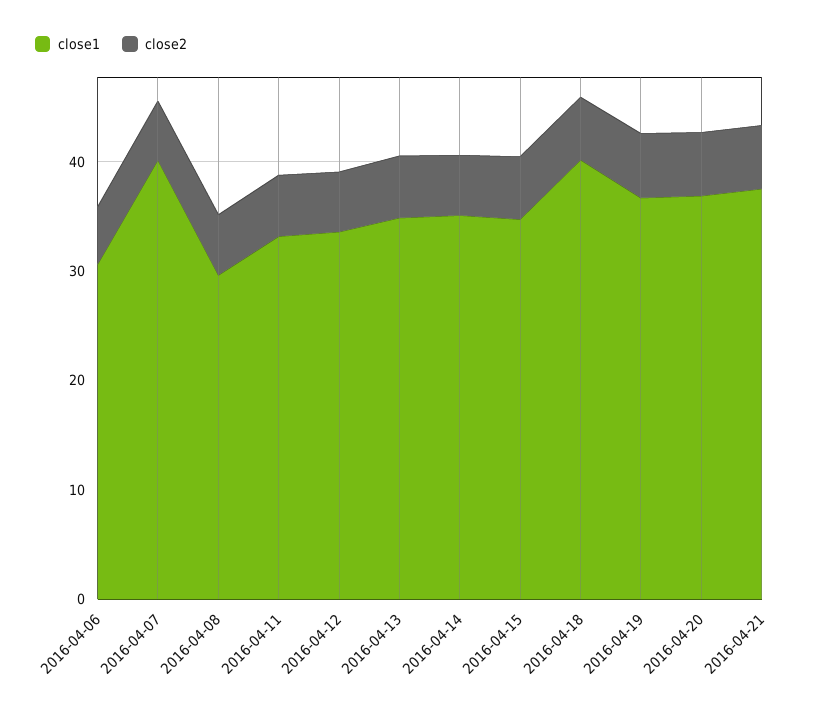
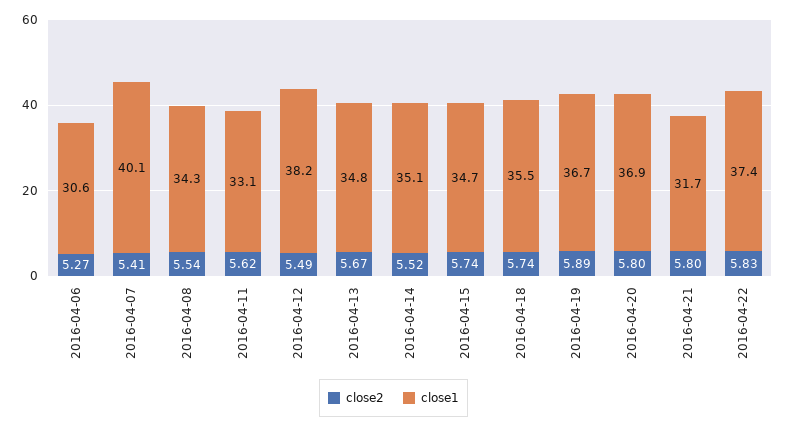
close1, 2016-04-08: 30 -> 34.3
close1, 2016-04-12: 34 -> 38.2
close1, 2016-04-18: 40 -> 35.5
close1, 2016-04-21: 38 -> 31.7
close2, 2016-04-22: none -> 5.83
close1, 2016-04-22: none -> 37.4

